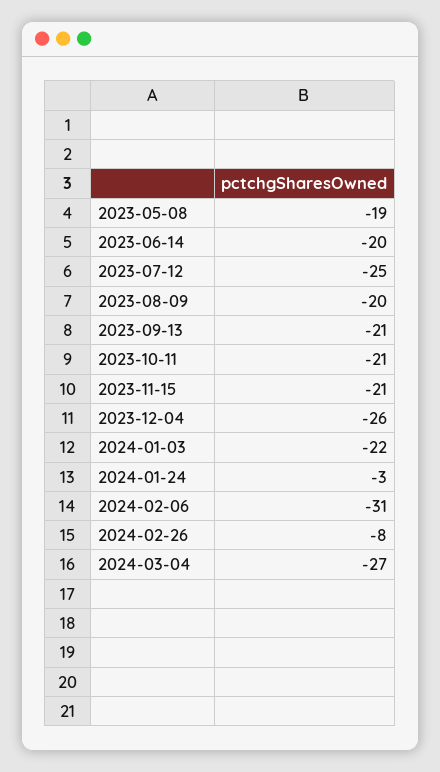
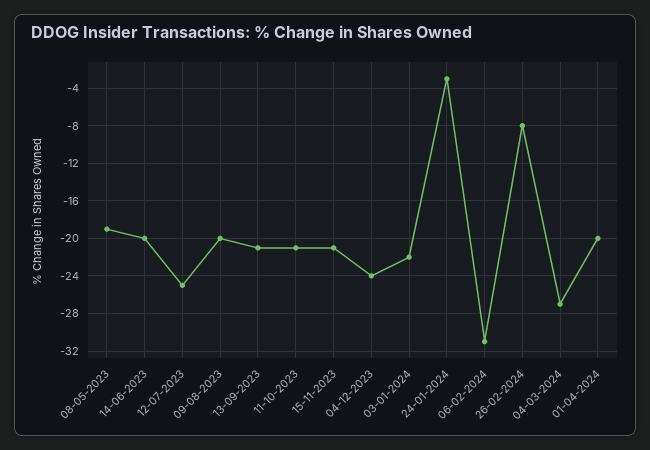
2023-12-04: -26 -> -24
01-04-2024: none -> -20

